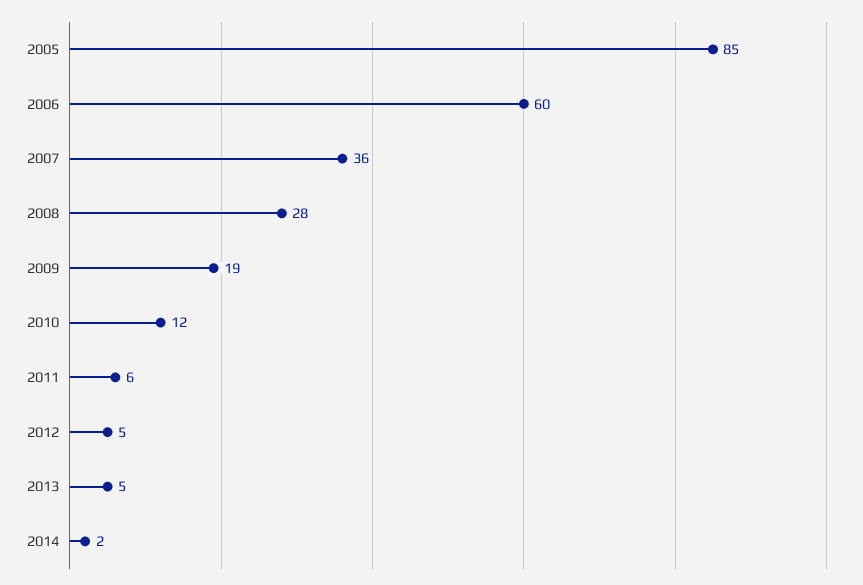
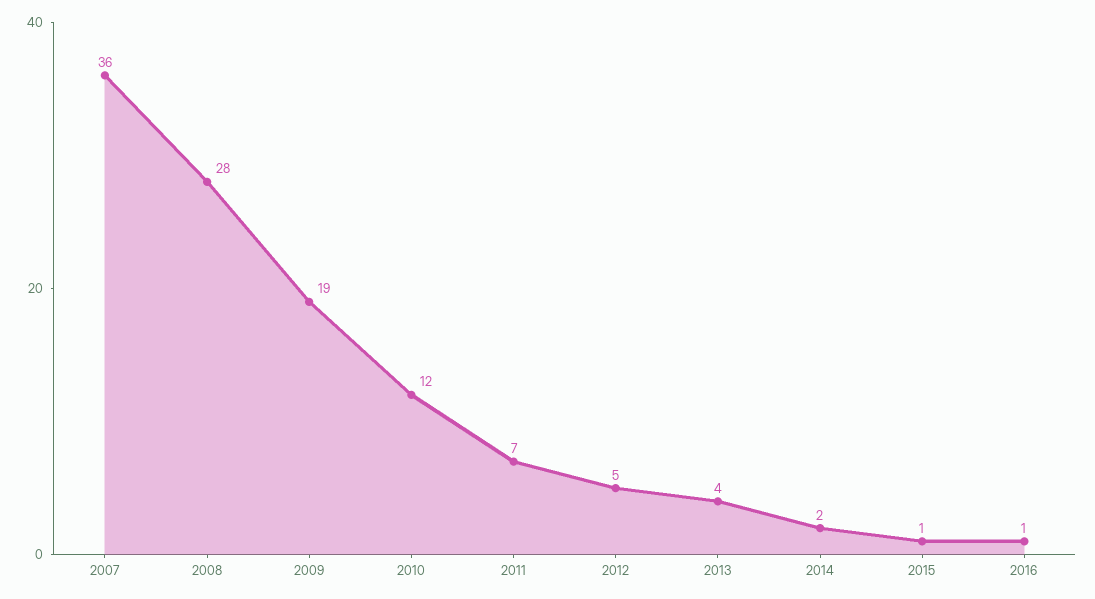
2005: 85 -> none
2006: 60 -> none
2011: 6 -> 7
2013: 5 -> 4
2015: none -> 1
2016: none -> 1

